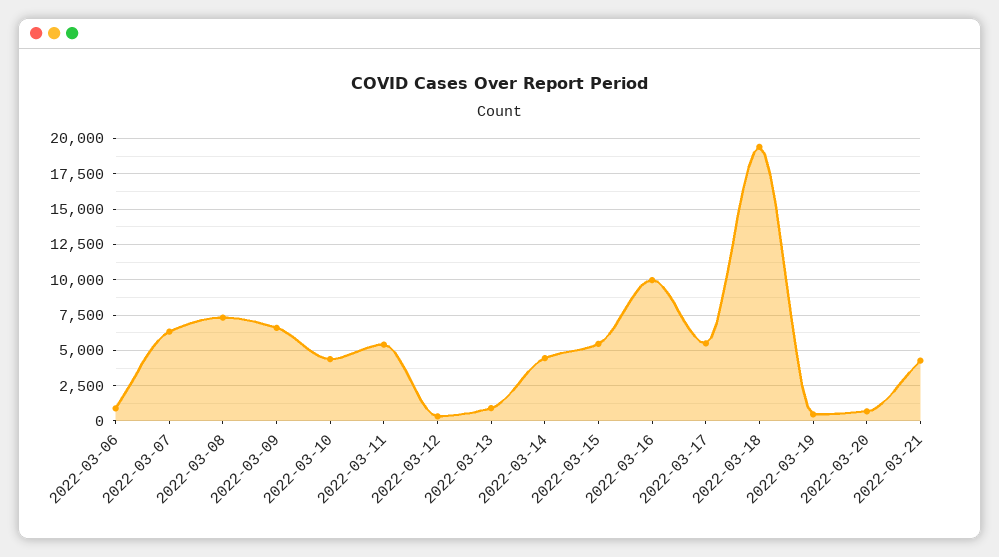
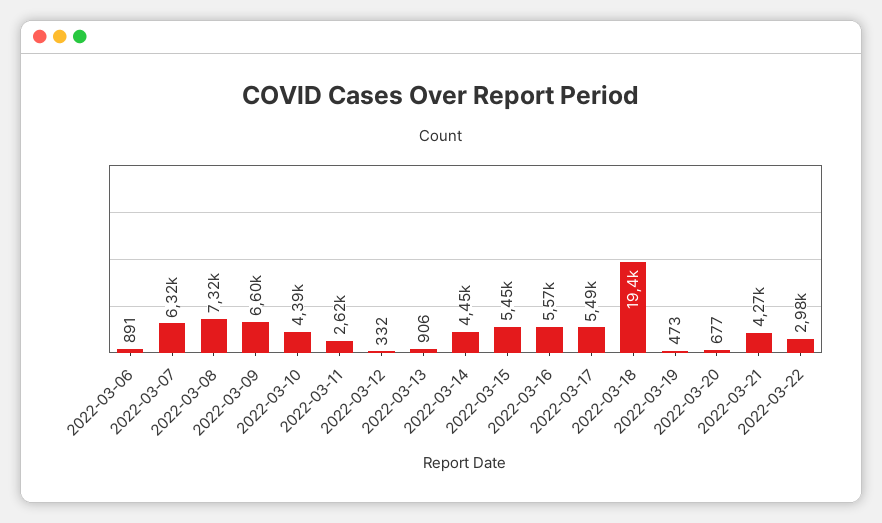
2022-03-11: 5500 -> 2620
2022-03-16: 10000 -> 5570
2022-03-22: none -> 2980

